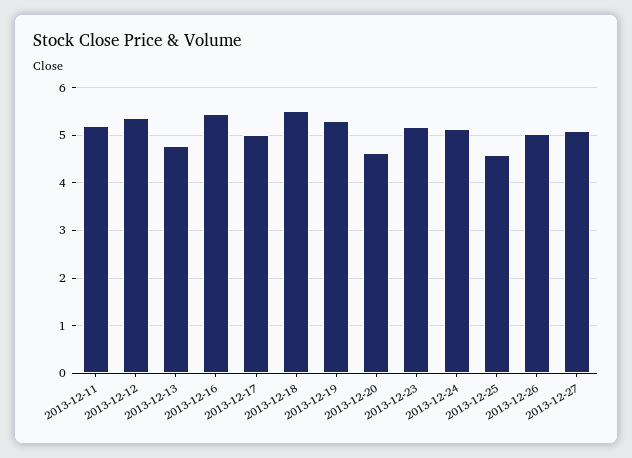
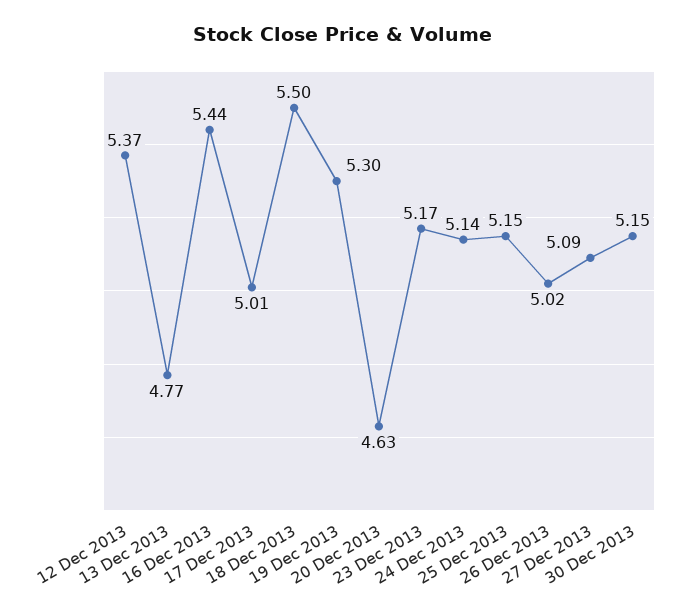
2013-12-11: 5.2 -> none
2013-12-25: 4.6 -> 5.15
30 Dec 2013: none -> 5.15

